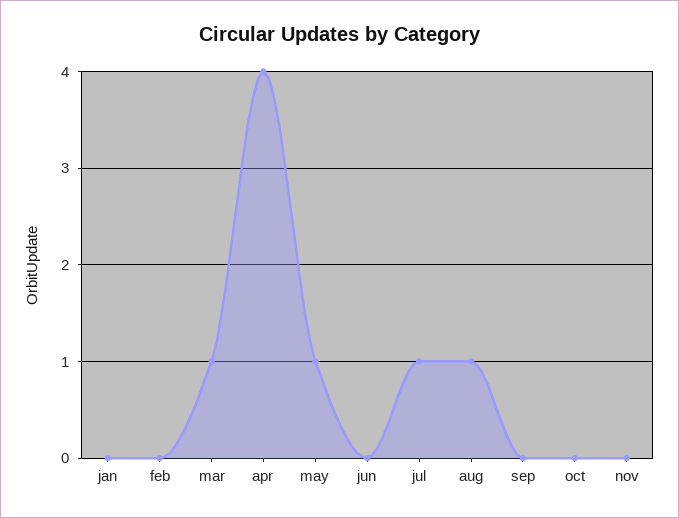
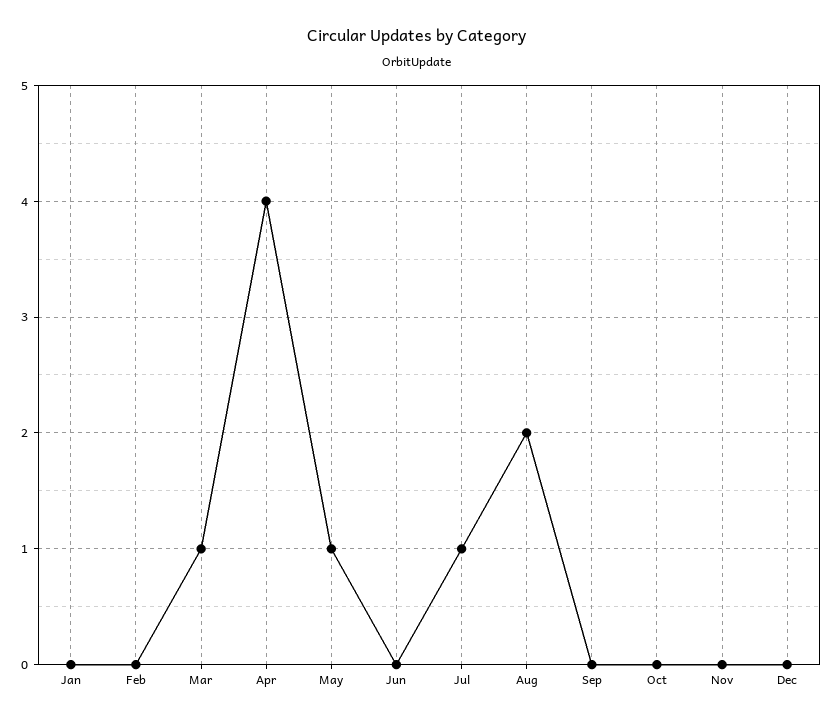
aug: 1 -> 2
Dec: none -> 0

